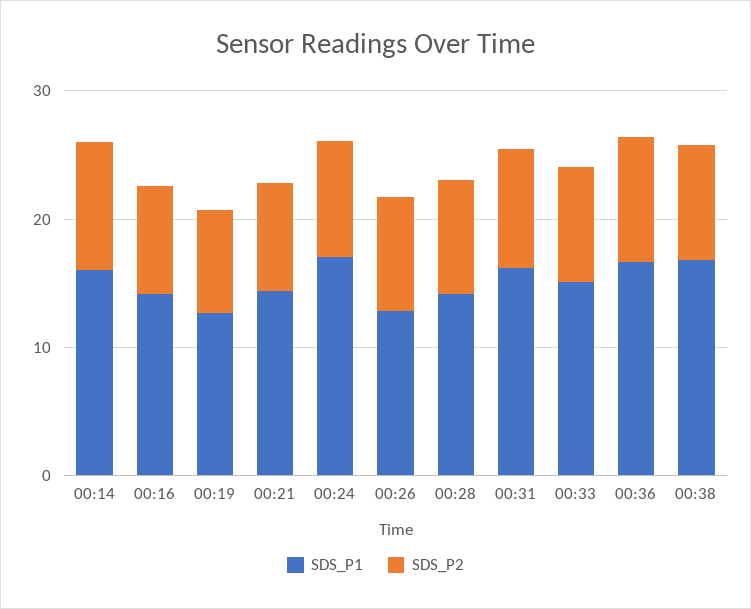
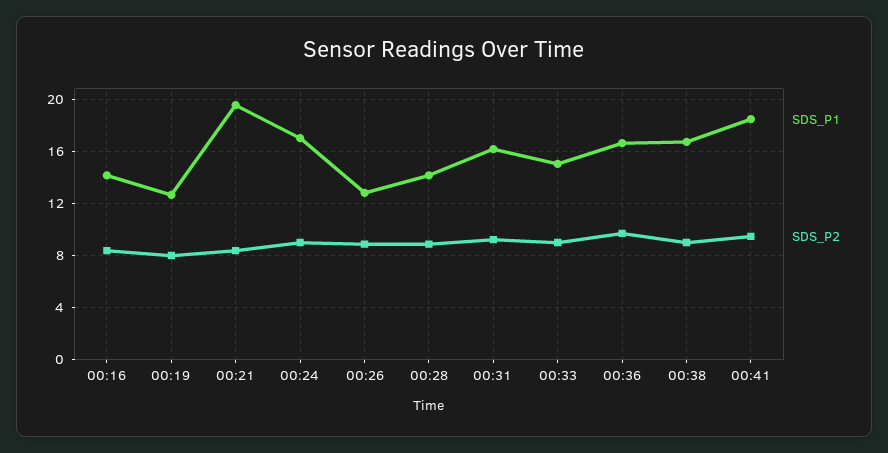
SDS_P1, 00:14: 16 -> none
SDS_P2, 00:14: 10 -> none
SDS_P1, 00:21: 14 -> 19.5
SDS_P1, 00:41: none -> 18.5
SDS_P2, 00:41: none -> 9.5

